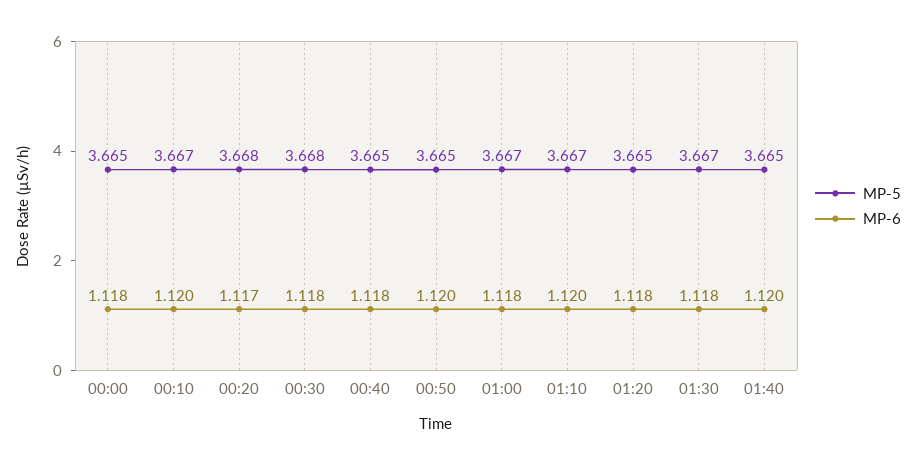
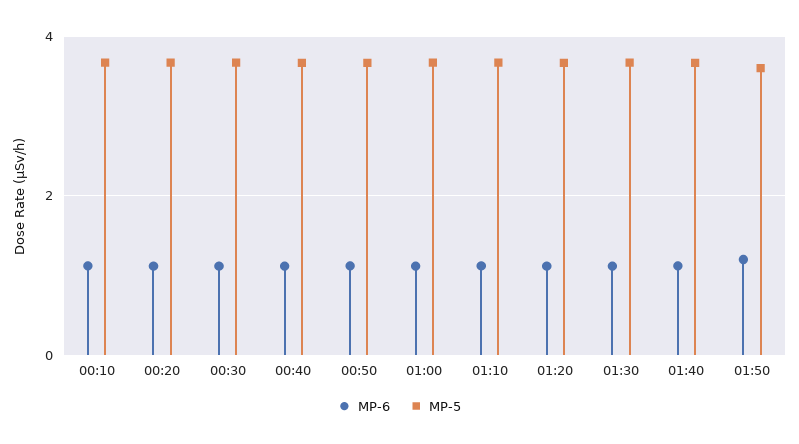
MP-5, 00:00: 3.665 -> none
MP-6, 00:00: 1.118 -> none
MP-6, 01:50: none -> 1.2
MP-5, 01:50: none -> 3.6

